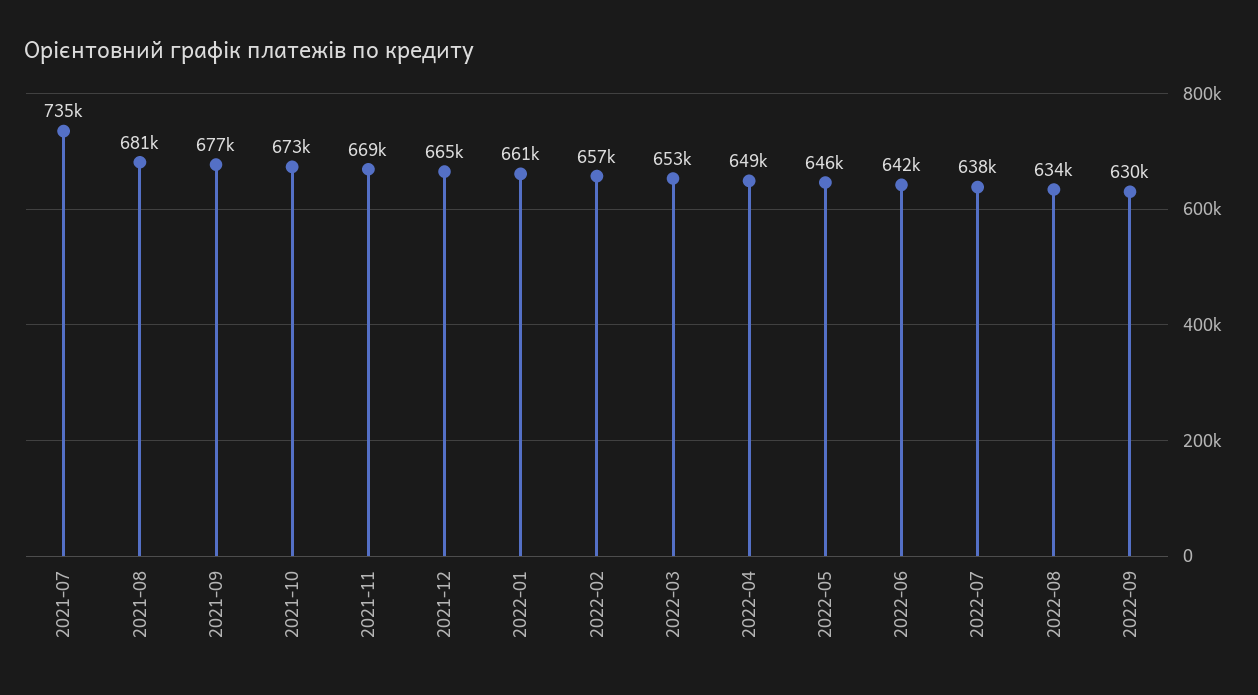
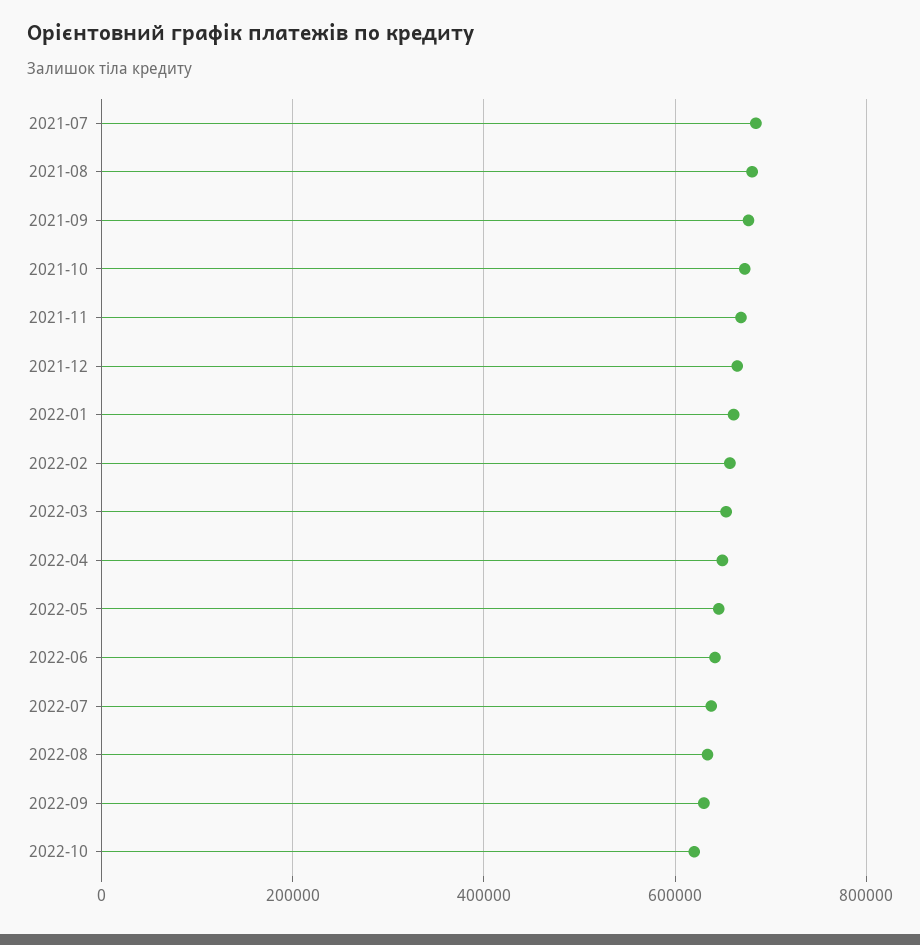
2021-07: 735000 -> 680000
2022-10: none -> 620000

